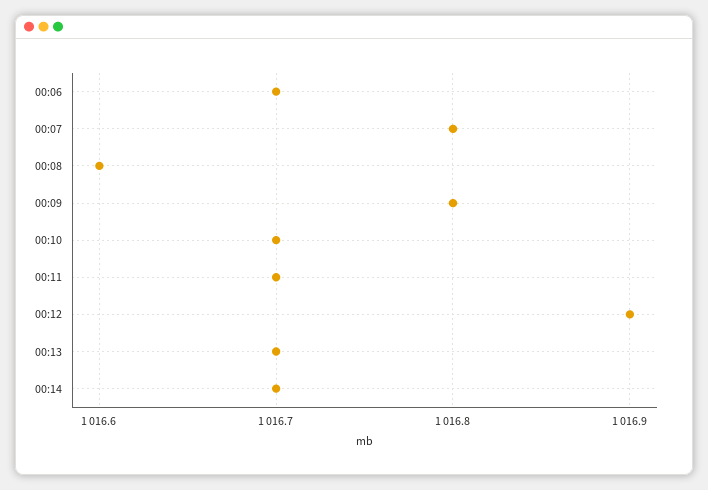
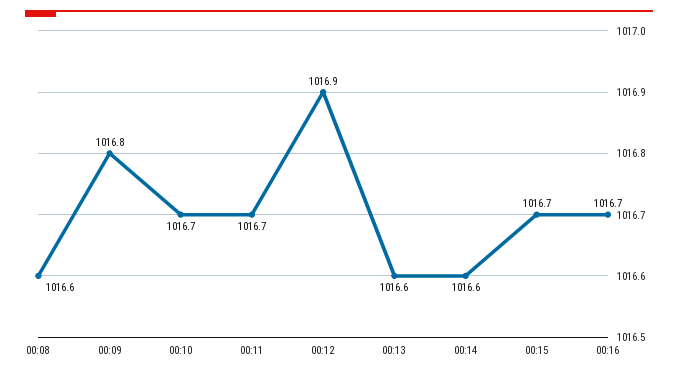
00:06: 1016.7 -> none
00:07: 1016.8 -> none
00:13: 1016.7 -> 1016.6
00:14: 1016.7 -> 1016.6
00:15: none -> 1016.7
00:16: none -> 1016.7

